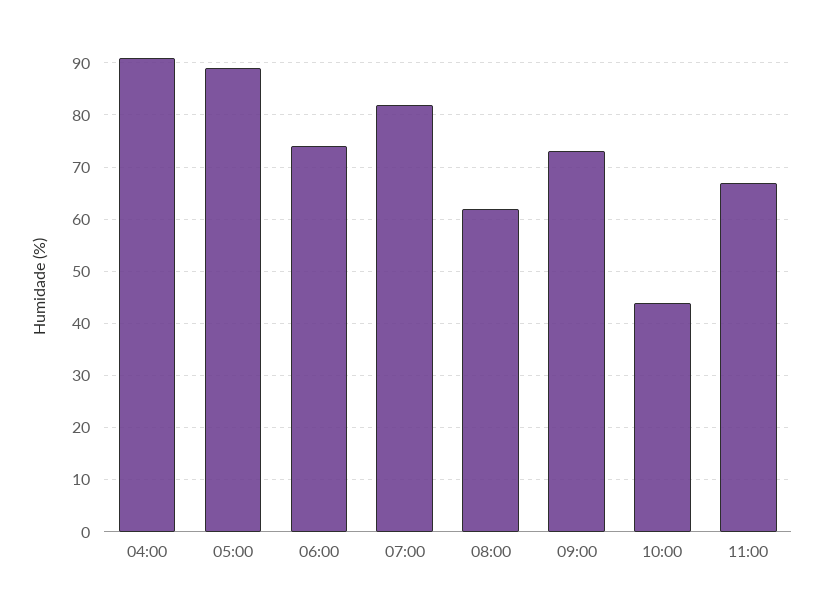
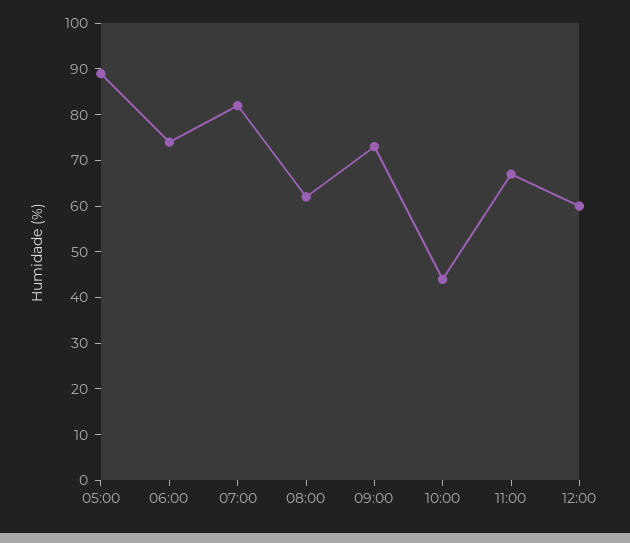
04:00: 90 -> none
12:00: none -> 60

